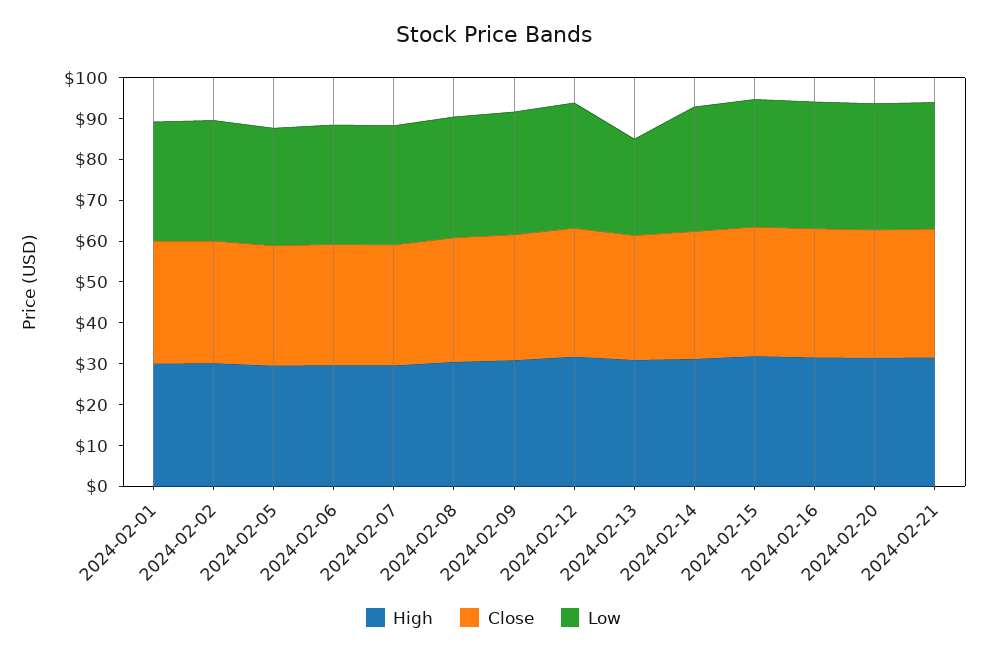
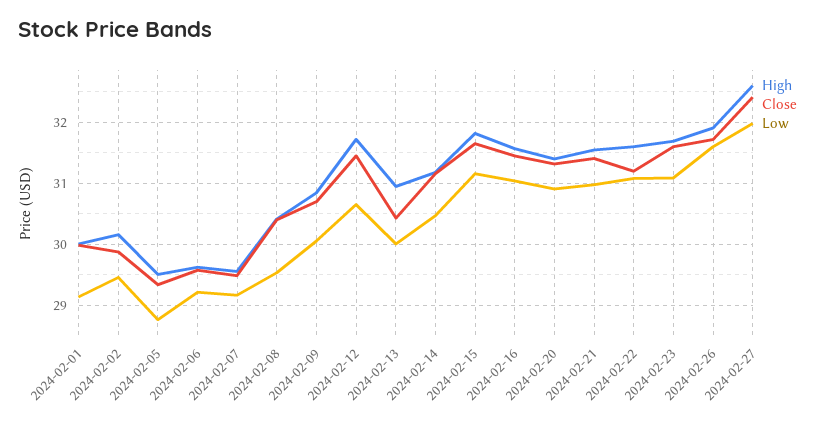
Low, 2024-02-13: 24 -> 30
High, 2024-02-22: none -> 31.6
Close, 2024-02-22: none -> 31.2
Low, 2024-02-22: none -> 31.1
High, 2024-02-23: none -> 31.7
Close, 2024-02-23: none -> 31.6
Low, 2024-02-23: none -> 31.1
High, 2024-02-26: none -> 31.9
Close, 2024-02-26: none -> 31.7
Low, 2024-02-26: none -> 31.6
High, 2024-02-27: none -> 32.6
Close, 2024-02-27: none -> 32.4
Low, 2024-02-27: none -> 32

